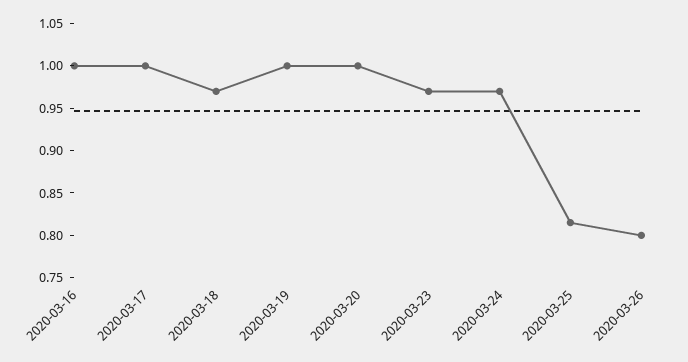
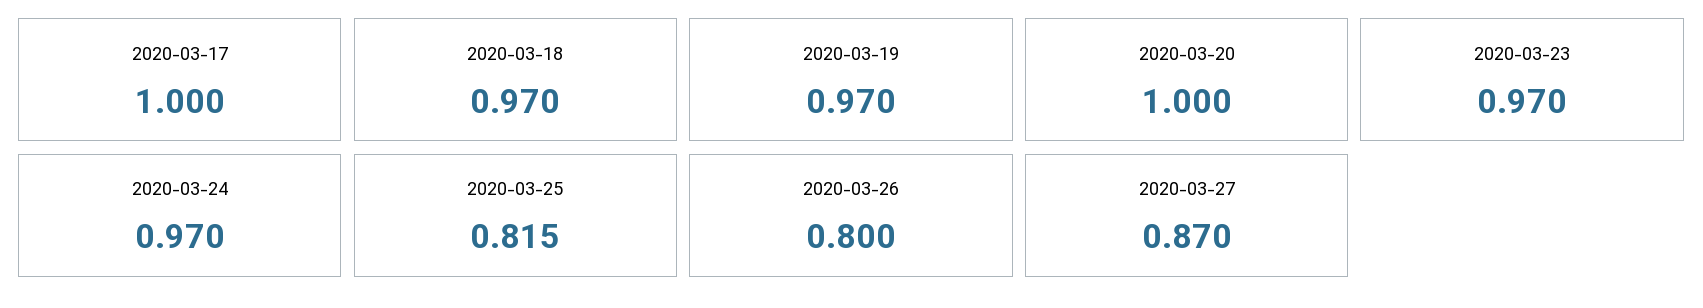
2020-03-16: 1 -> none
2020-03-19: 1 -> 0.97
2020-03-27: none -> 0.87

